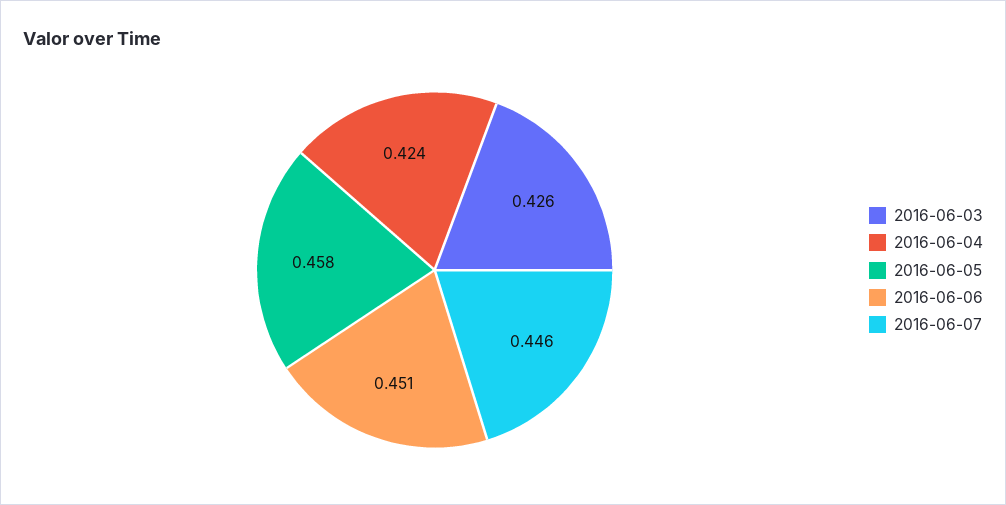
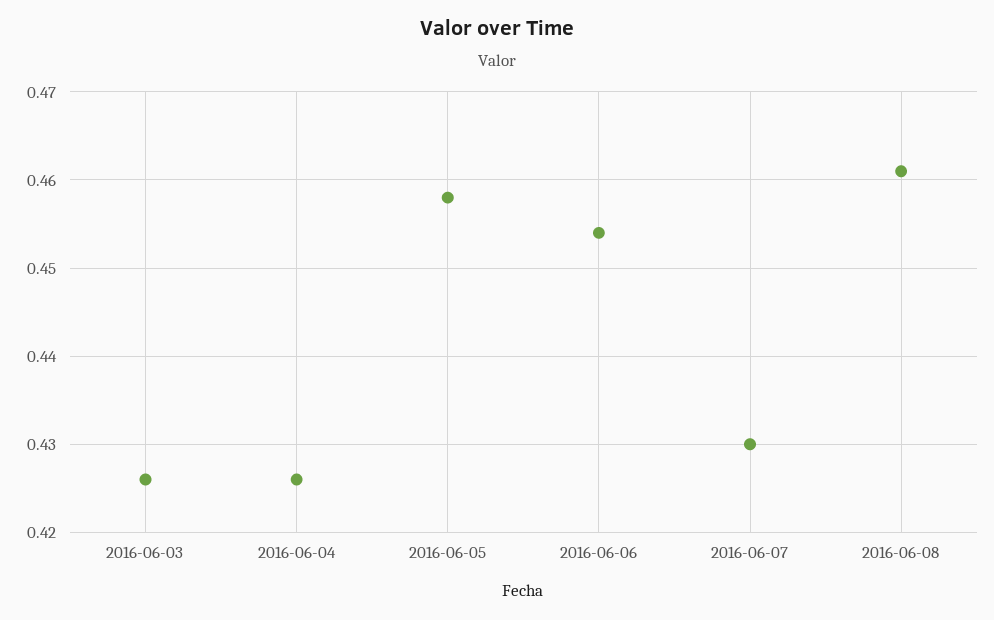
2016-06-04: 0.424 -> 0.426
2016-06-06: 0.451 -> 0.454
2016-06-07: 0.446 -> 0.43
2016-06-08: none -> 0.461

